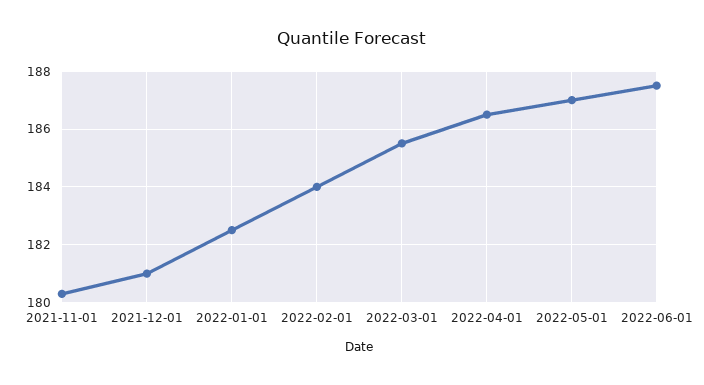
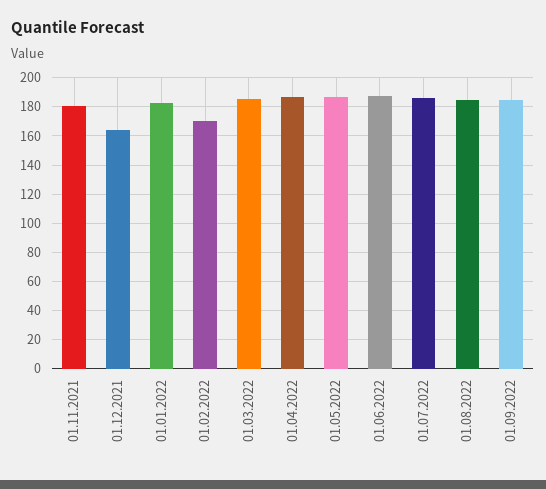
2021-12-01: 181 -> 165
2022-02-01: 184 -> 170
01.07.2022: none -> 185
01.08.2022: none -> 185
01.09.2022: none -> 185

